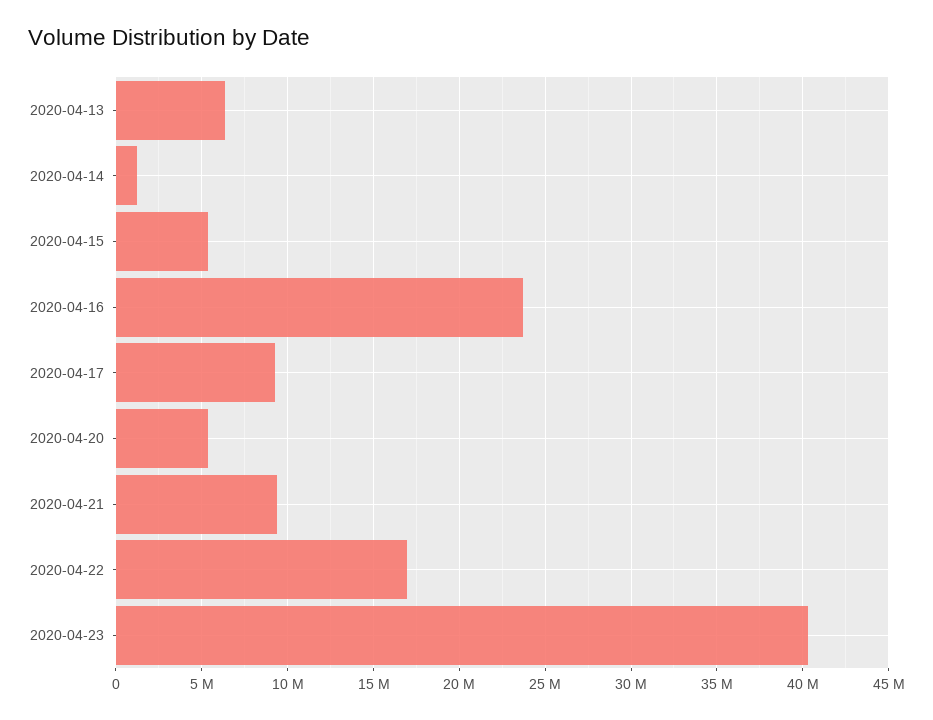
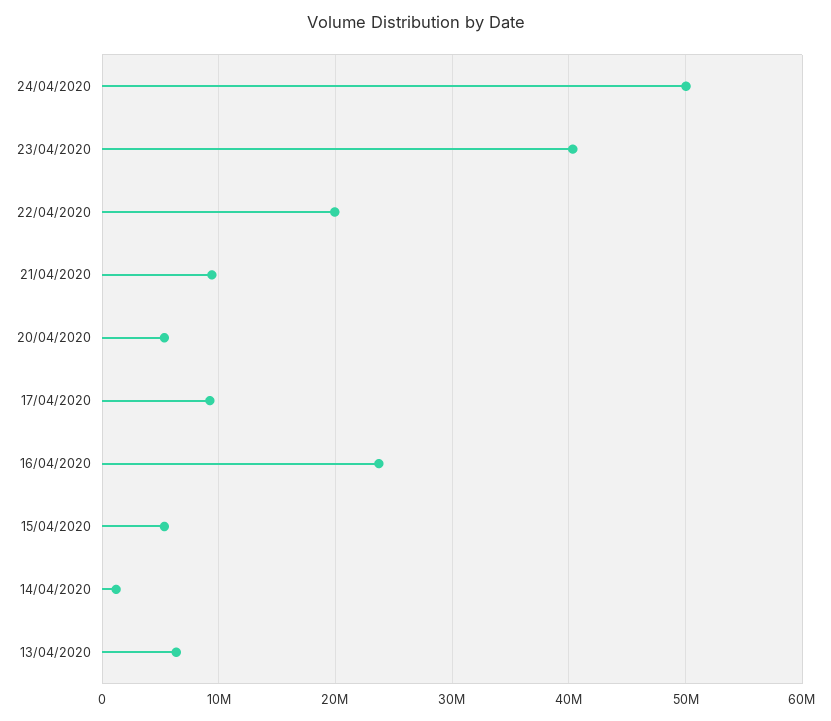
2020-04-22: 17000000 -> 20000000
24/04/2020: none -> 50000000

